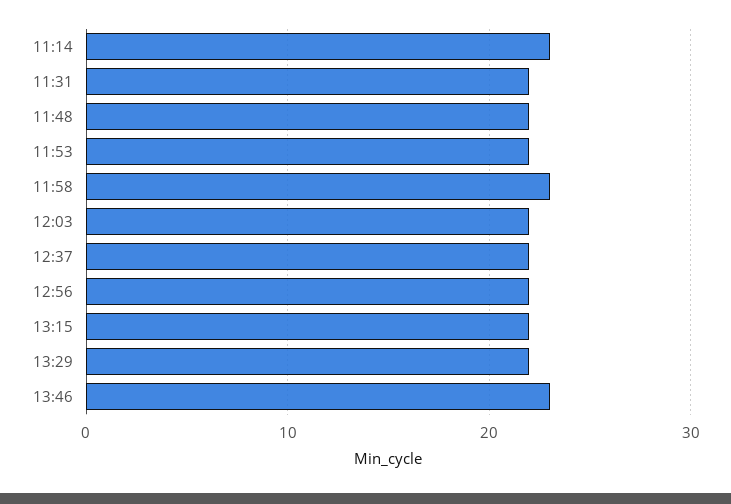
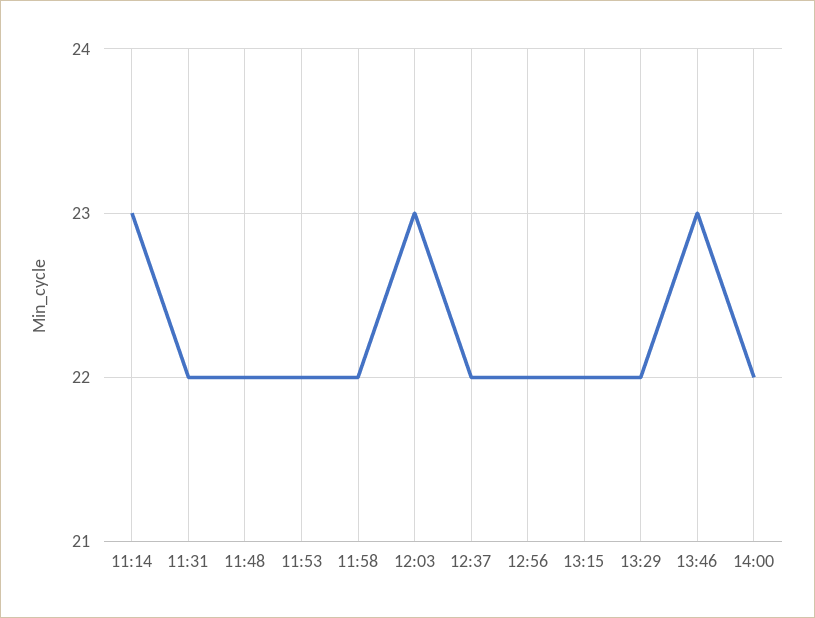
11:58: 23 -> 22
12:03: 22 -> 23
14:00: none -> 22

